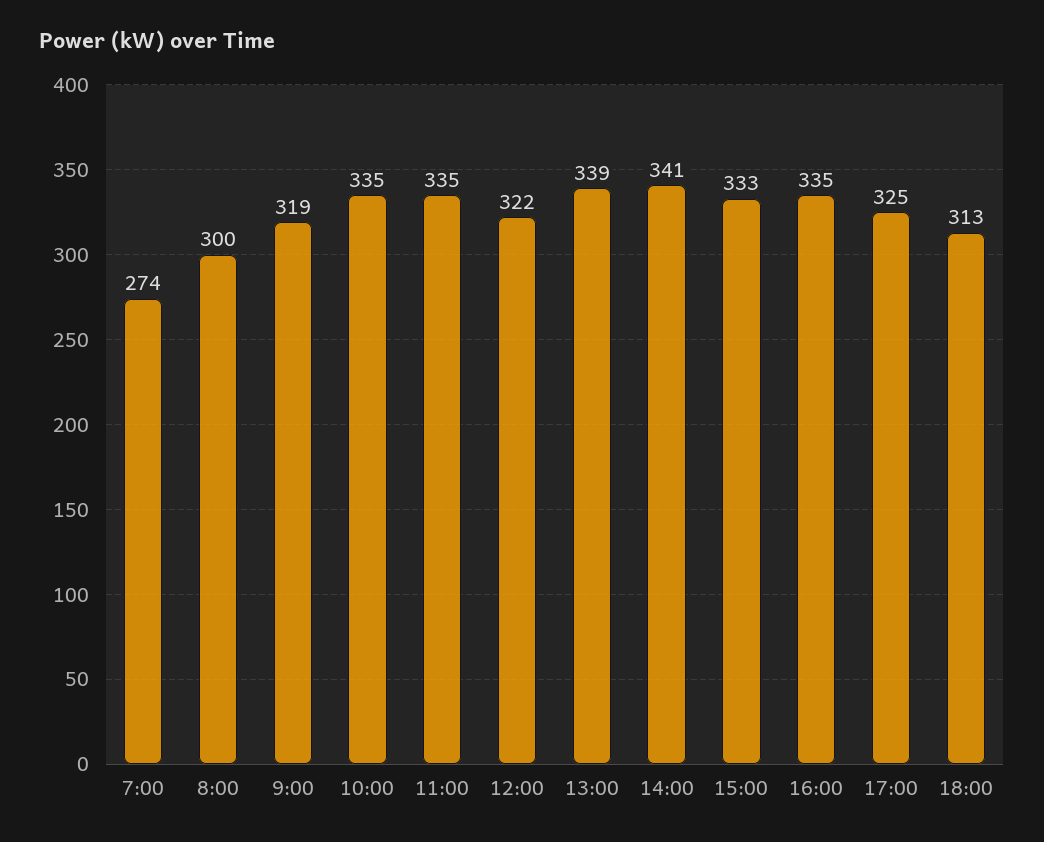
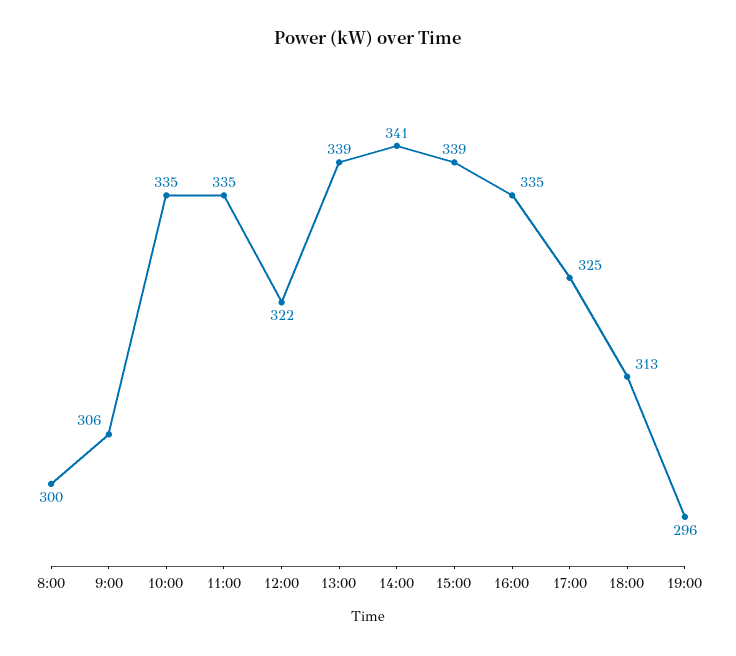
7:00: 274 -> none
9:00: 319 -> 306
15:00: 333 -> 339
19:00: none -> 296

